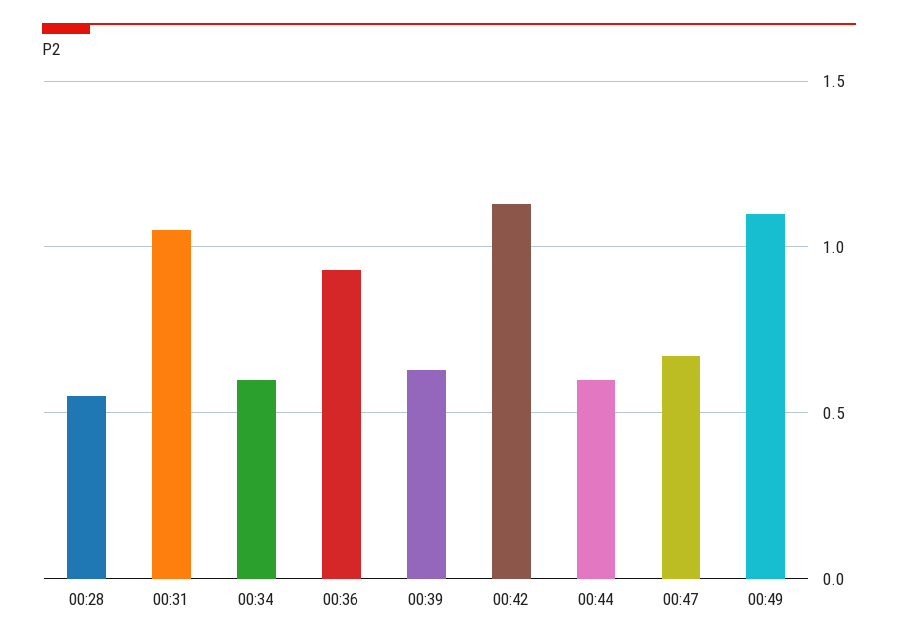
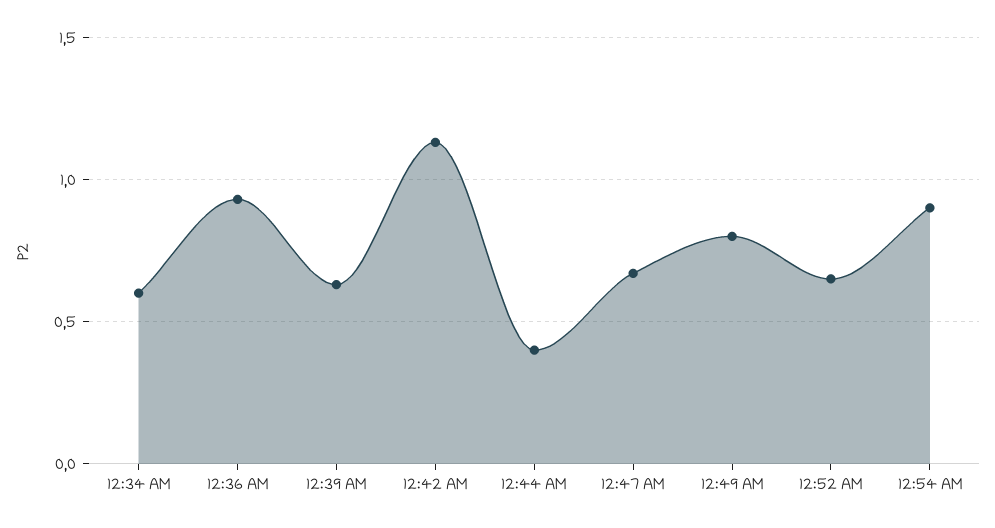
00:28: 0.55 -> none
00:31: 1.05 -> none
00:44: 0.6 -> 0.4
00:49: 1.1 -> 0.8
12:52 AM: none -> 0.65
12:54 AM: none -> 0.9

